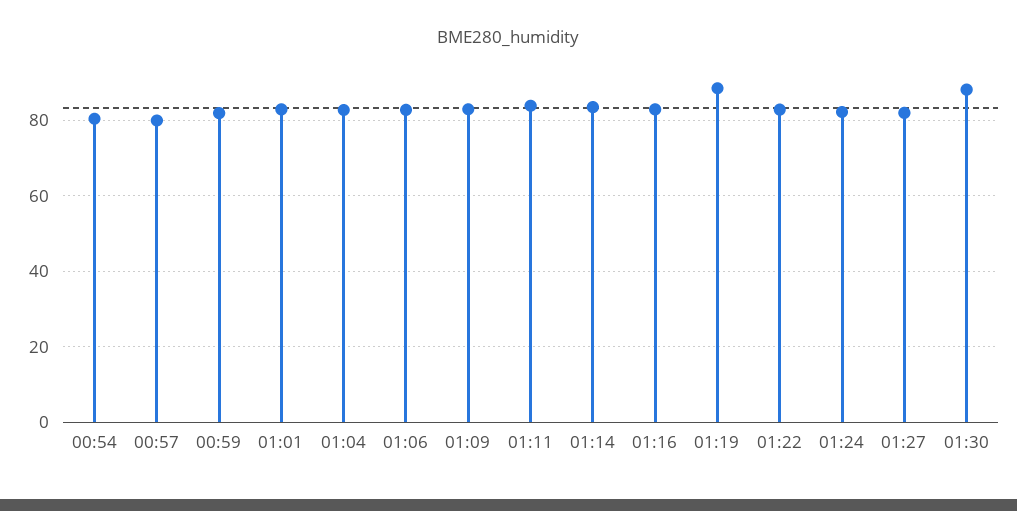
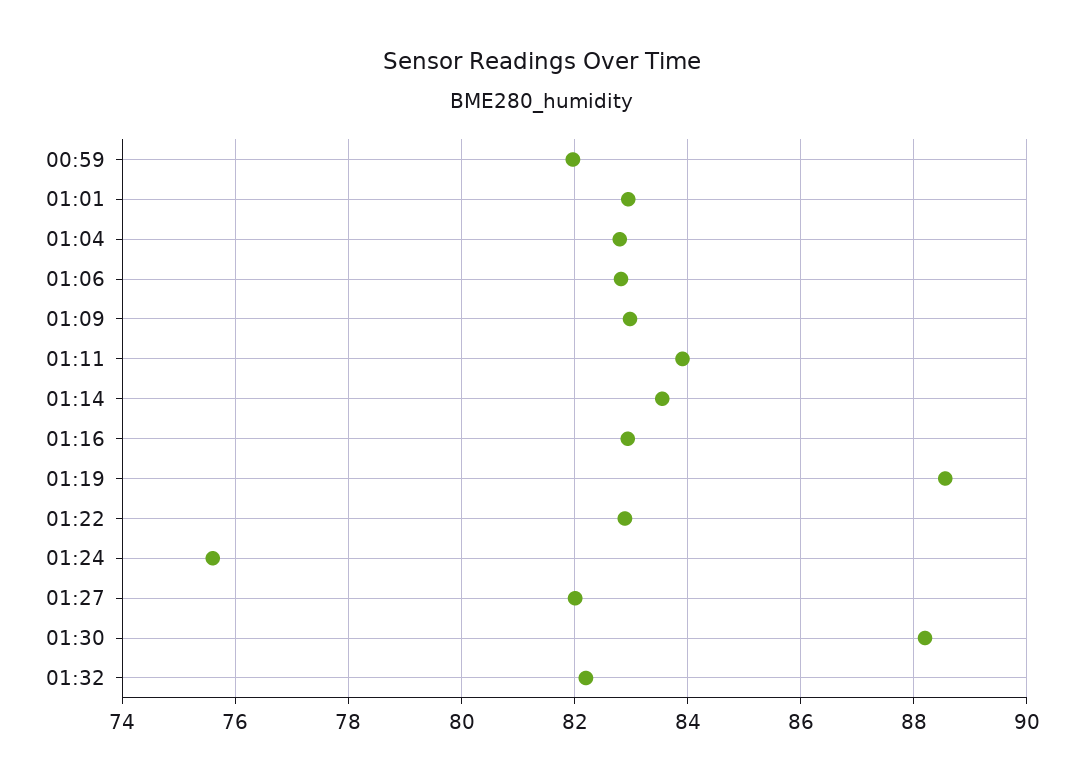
00:54: 80 -> none
00:57: 80 -> none
01:24: 82 -> 75.6
01:32: none -> 82.2

